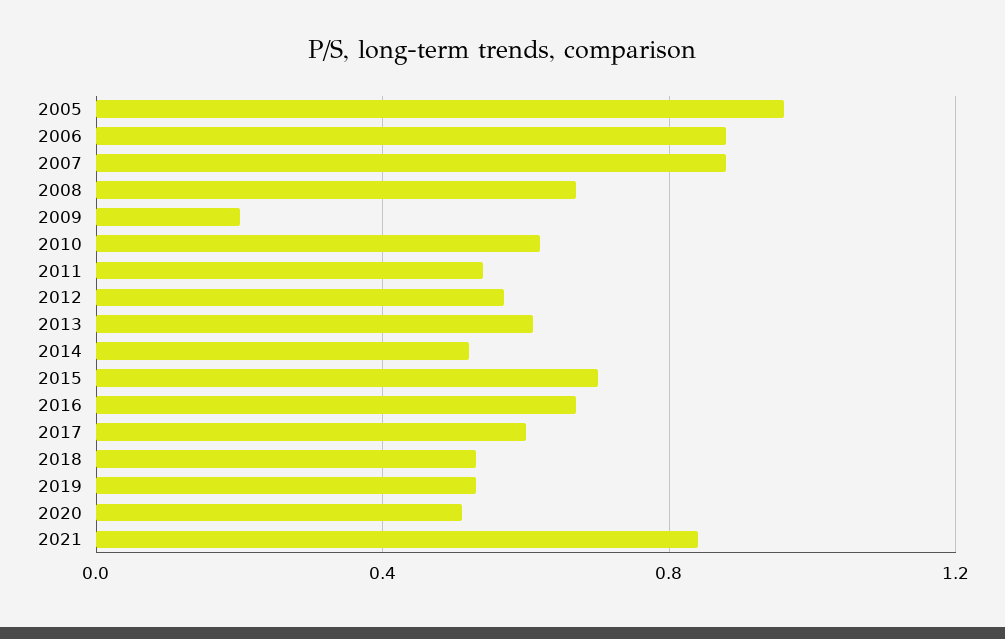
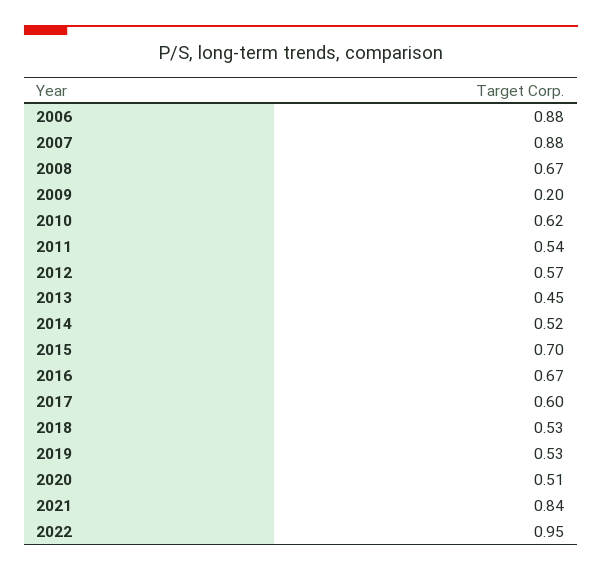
2005: 0.95 -> none
2013: 0.6 -> 0.45
2022: none -> 0.95

